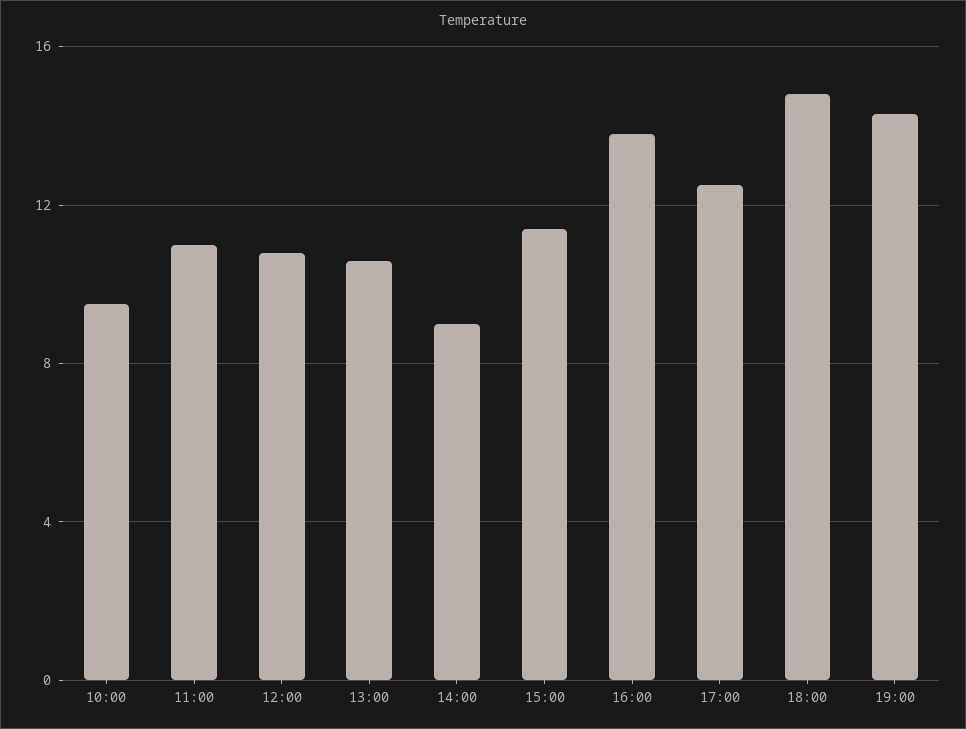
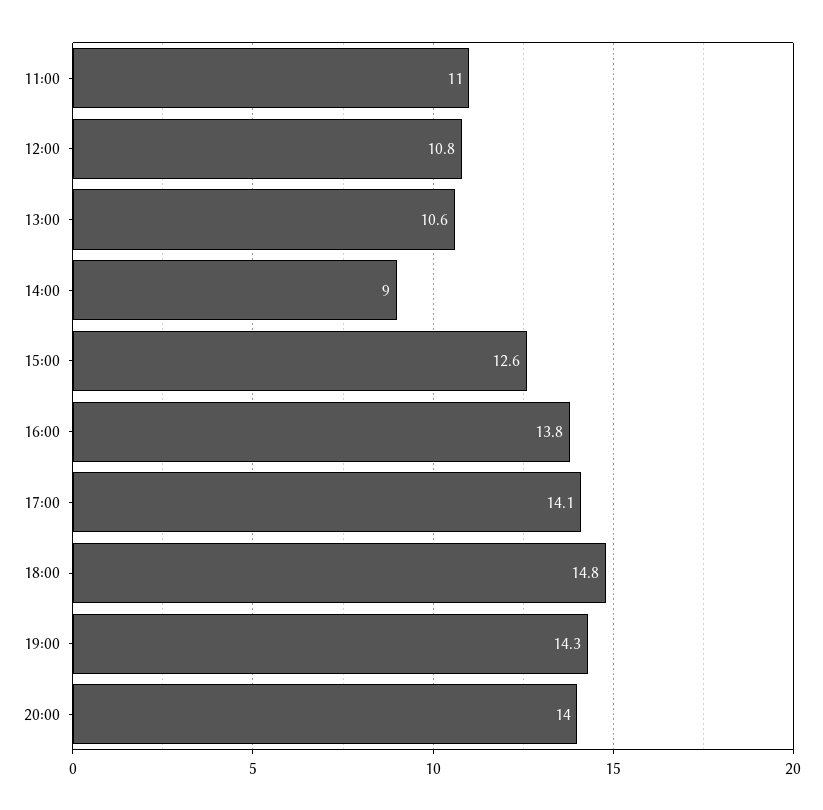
10:00: 9.5 -> none
15:00: 11.5 -> 12.6
17:00: 12.5 -> 14.1
20:00: none -> 14

